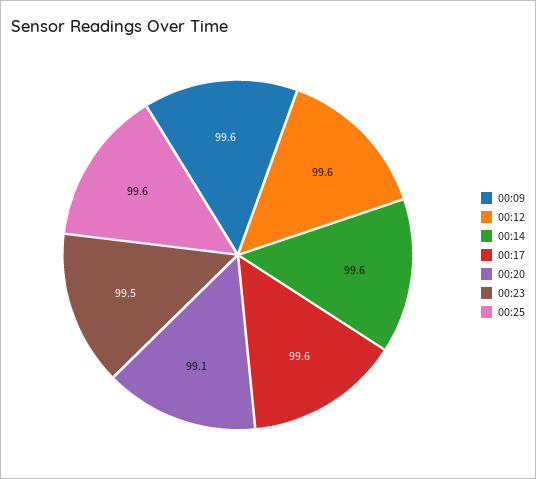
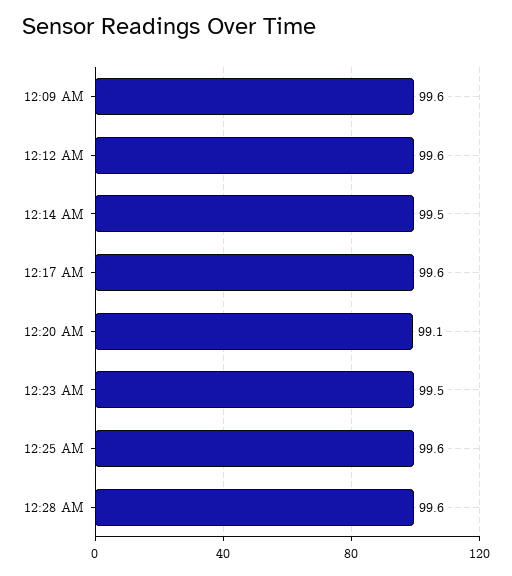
00:14: 99.6 -> 99.5
12:28 AM: none -> 99.6

